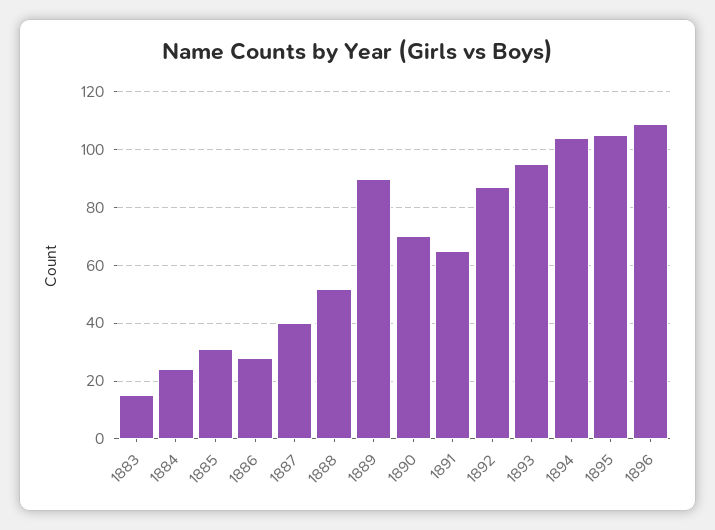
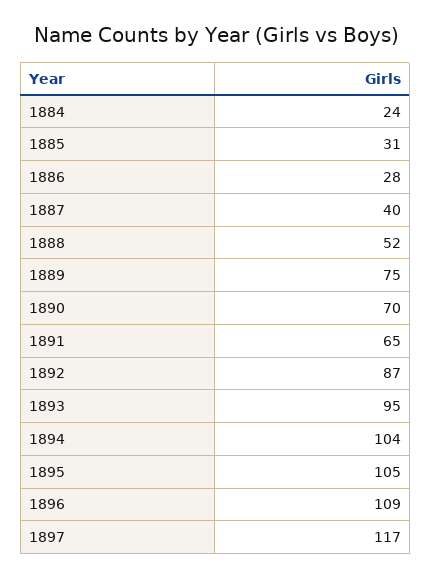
1883: 15 -> none
1889: 90 -> 75
1897: none -> 117

